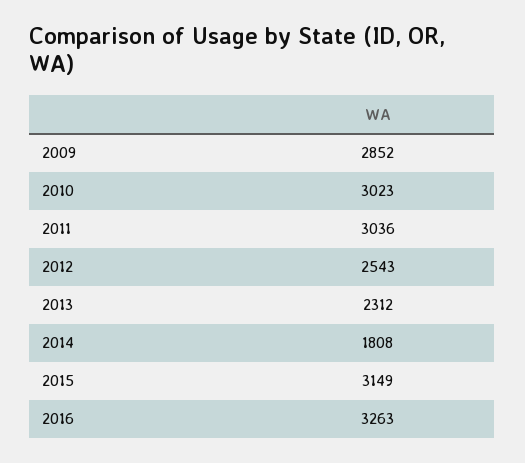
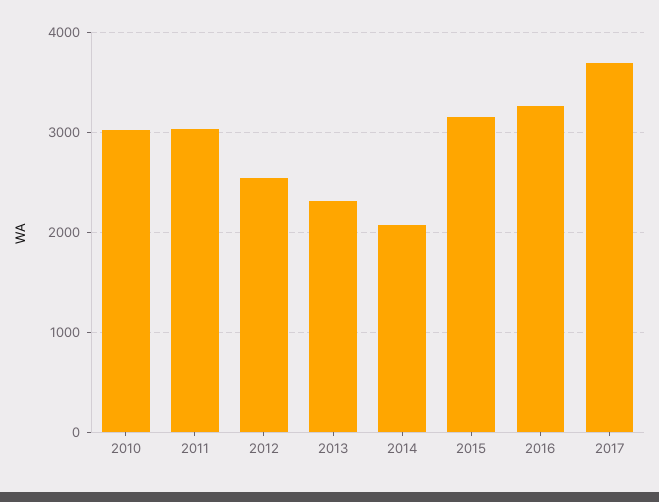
2009: 2852 -> none
2014: 1808 -> 2100
2017: none -> 3700

